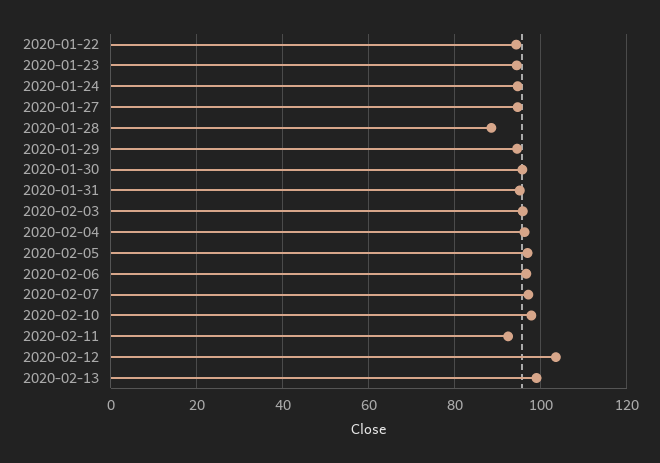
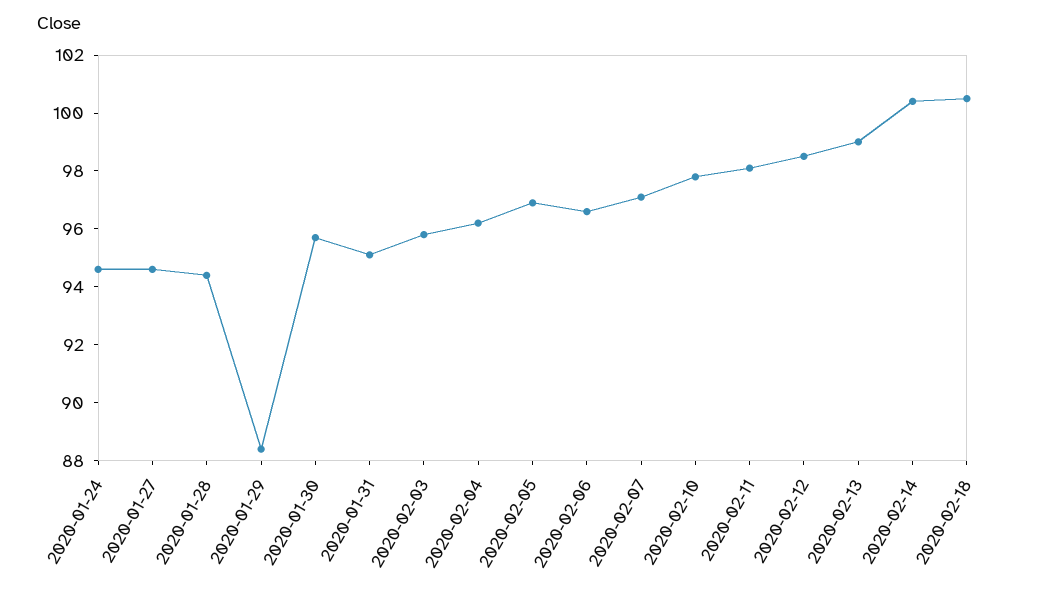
2020-01-22: 94 -> none
2020-01-23: 94 -> none
2020-01-28: 88 -> 94.5
2020-01-29: 94 -> 88.5
2020-02-11: 92 -> 98
2020-02-12: 104 -> 98.5
2020-02-14: none -> 100.5
2020-02-18: none -> 100.5

